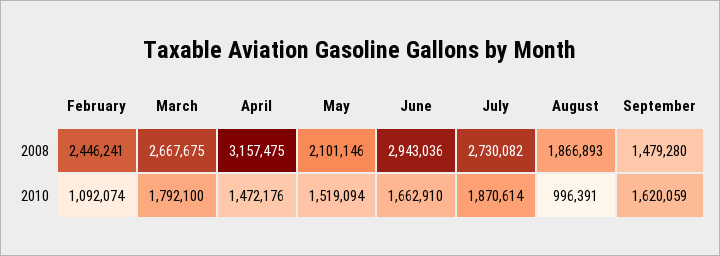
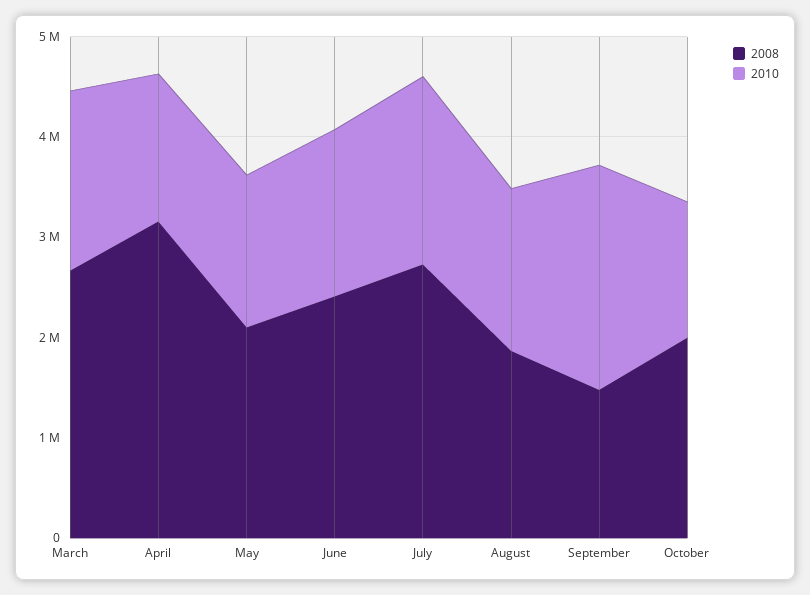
2008, February: 2446241 -> none
2008, June: 2943036 -> 2400000
2010, February: 1092074 -> none
2010, August: 996391 -> 1600000
2010, September: 1620059 -> 2200000
2008, October: none -> 2000000
2010, October: none -> 1400000

